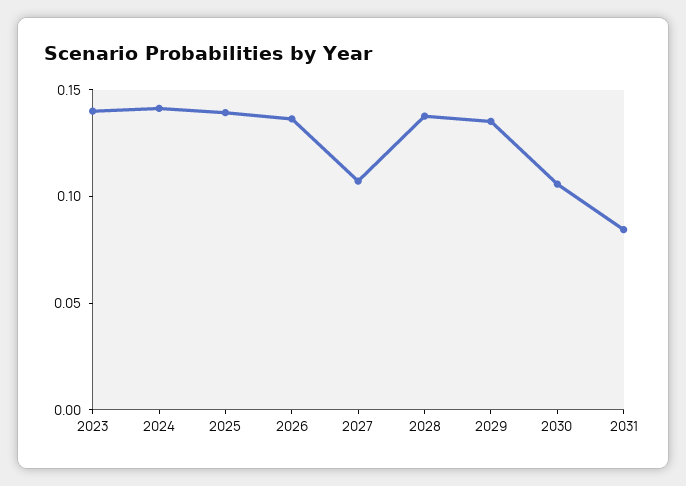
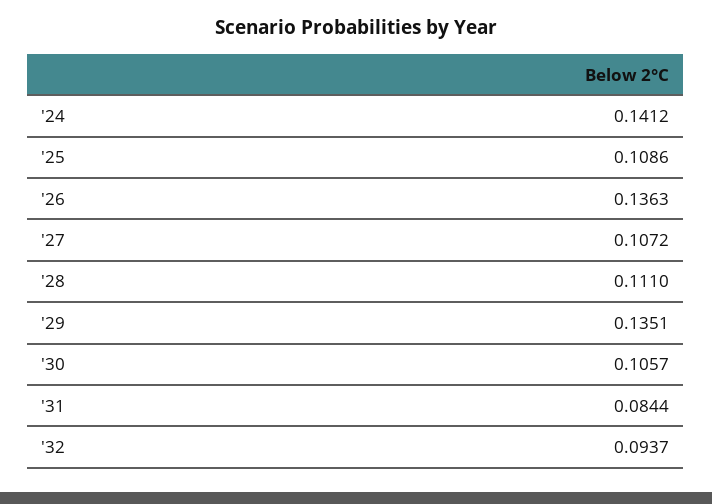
2023: 0.14 -> none
2025: 0.14 -> 0.1086
2028: 0.14 -> 0.111
'32: none -> 0.0937

